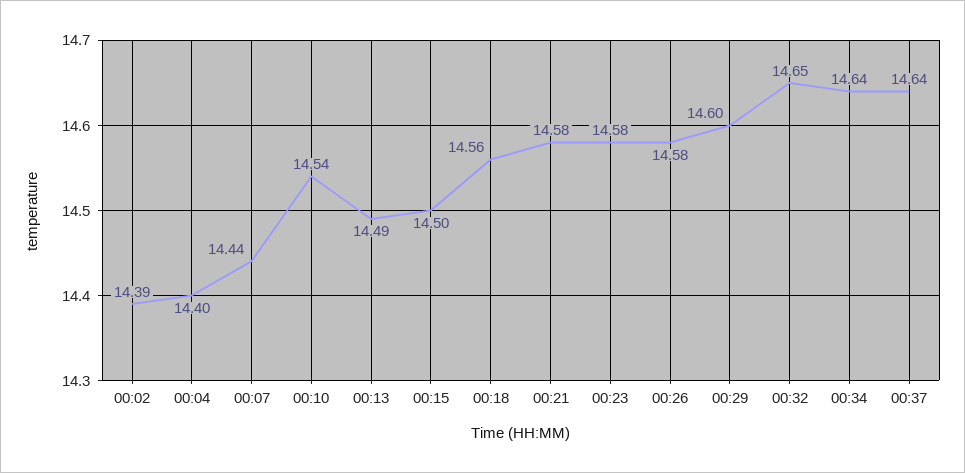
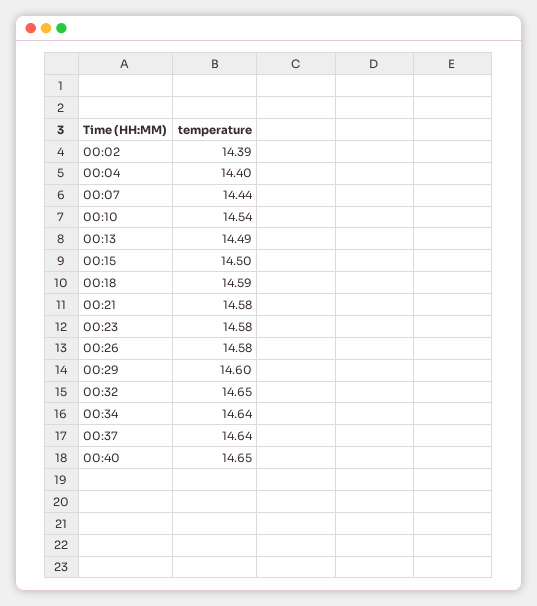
00:18: 14.56 -> 14.59
00:40: none -> 14.65

